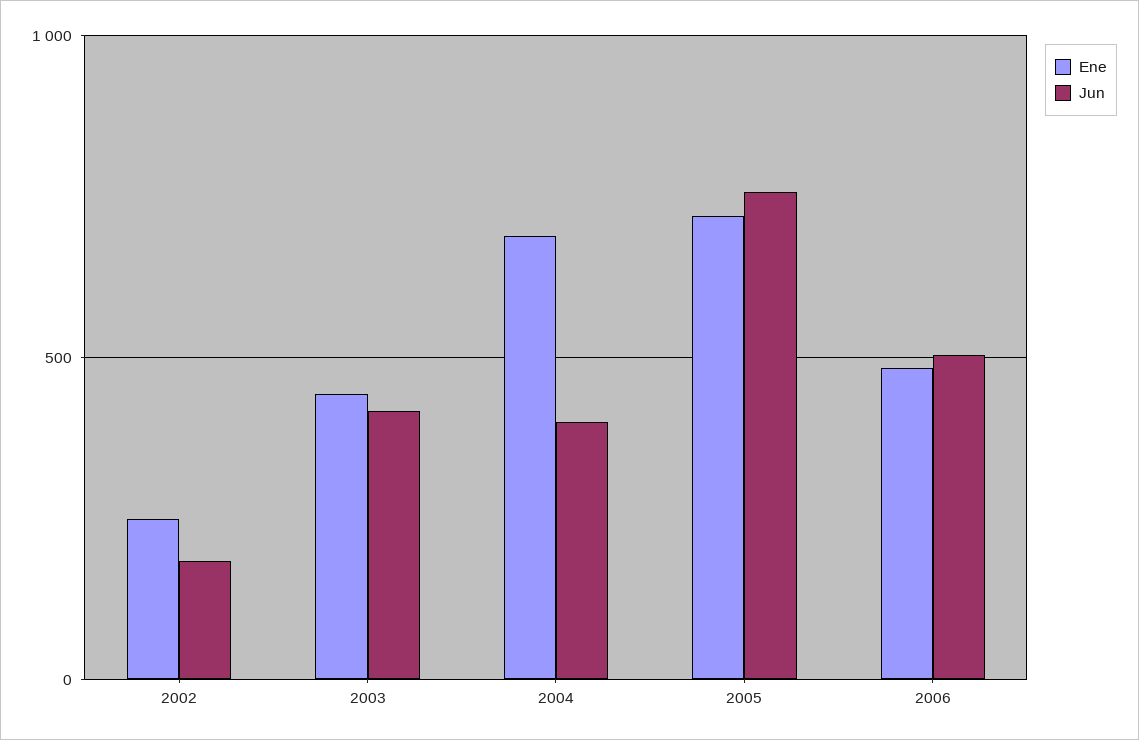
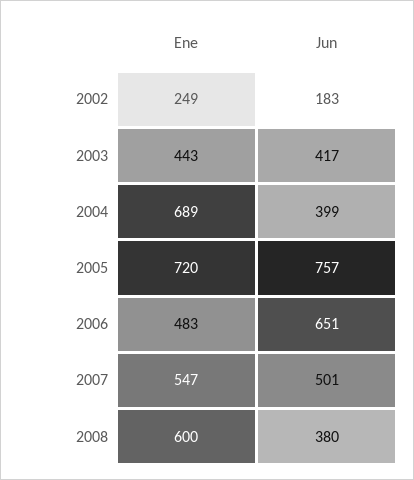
Jun, 2006: 500 -> 651
Ene, 2007: none -> 547
Jun, 2007: none -> 501
Ene, 2008: none -> 600
Jun, 2008: none -> 380

